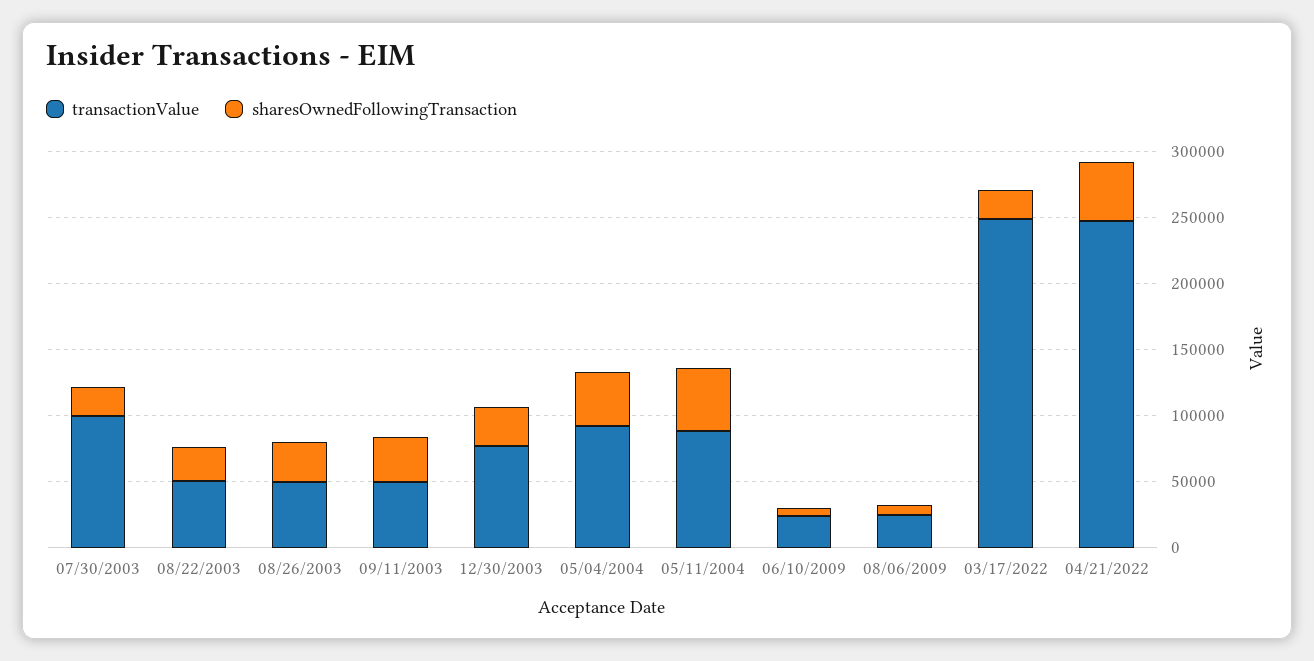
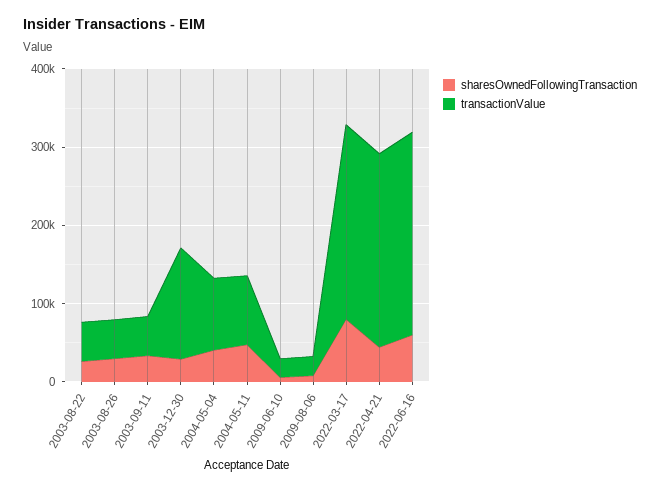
transactionValue, 07/30/2003: 100000 -> none
sharesOwnedFollowingTransaction, 07/30/2003: 20000 -> none
transactionValue, 12/30/2003: 80000 -> 140000
sharesOwnedFollowingTransaction, 03/17/2022: 20000 -> 80000
sharesOwnedFollowingTransaction, 2022-06-16: none -> 60000
transactionValue, 2022-06-16: none -> 260000

